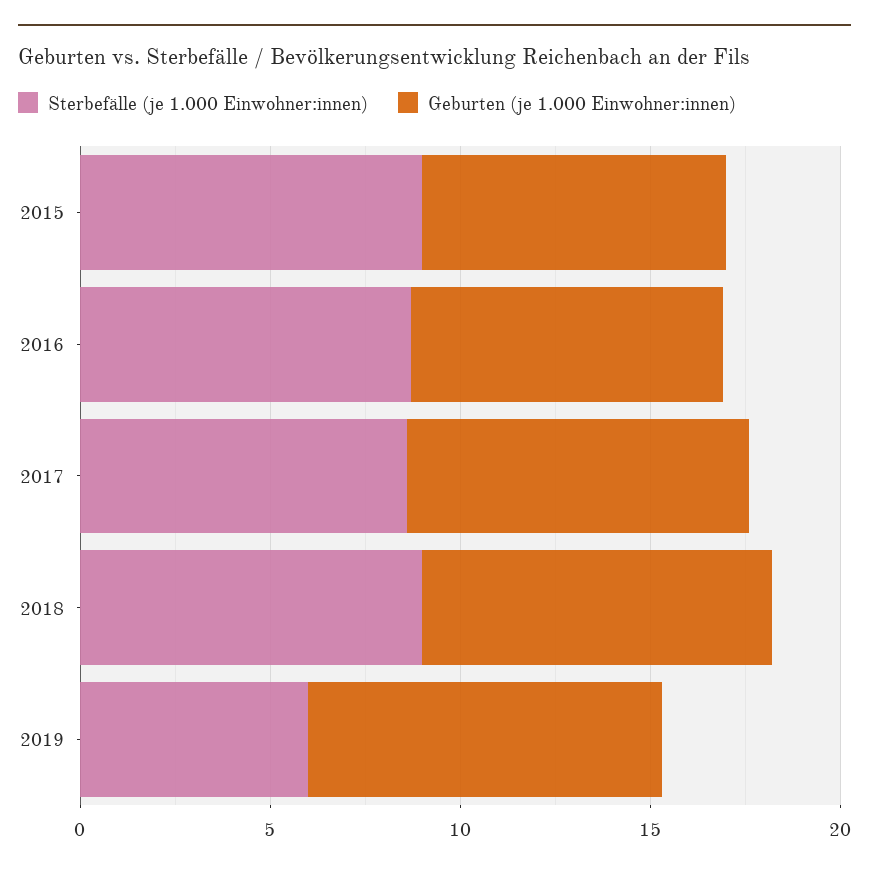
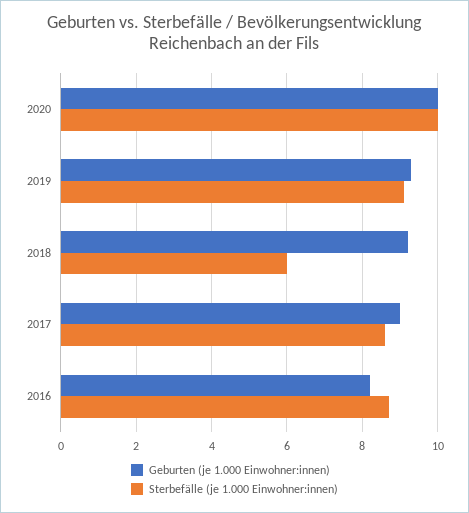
Sterbefälle (je 1.000 Einwohner:innen), 2015: 9 -> none
Geburten (je 1.000 Einwohner:innen), 2015: 8 -> none
Sterbefälle (je 1.000 Einwohner:innen), 2018: 9 -> 6
Sterbefälle (je 1.000 Einwohner:innen), 2019: 6 -> 9
Geburten (je 1.000 Einwohner:innen), 2020: none -> 10
Sterbefälle (je 1.000 Einwohner:innen), 2020: none -> 10

